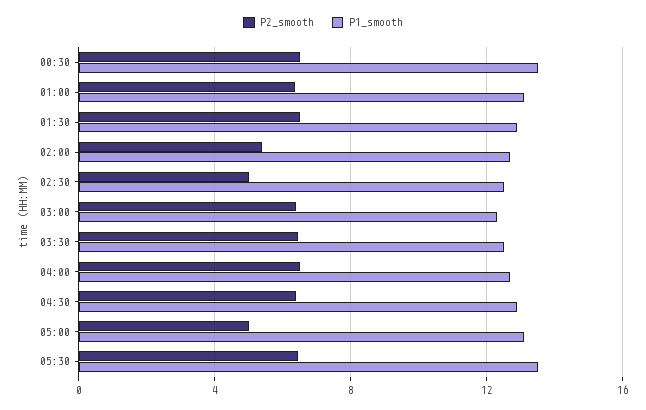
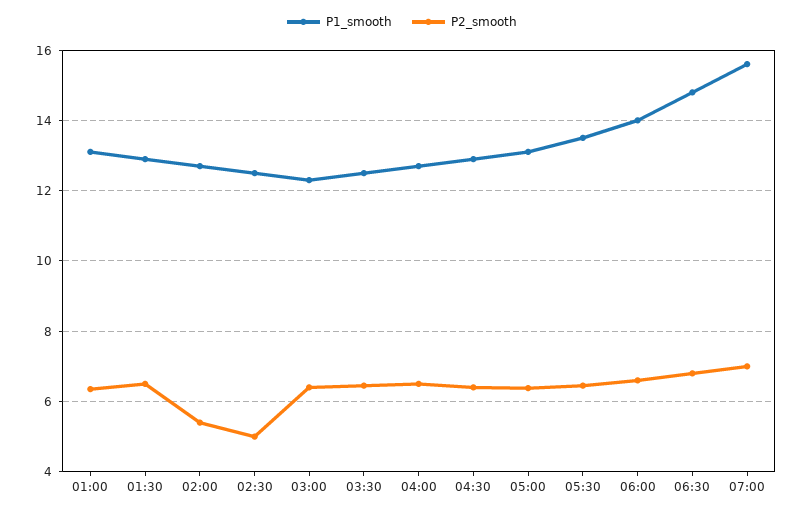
P2_smooth, 00:30: 6.5 -> none
P1_smooth, 00:30: 13.5 -> none
P2_smooth, 05:00: 5 -> 6.4
P1_smooth, 06:00: none -> 14
P2_smooth, 06:00: none -> 6.6
P1_smooth, 06:30: none -> 14.8
P2_smooth, 06:30: none -> 6.8
P1_smooth, 07:00: none -> 15.6
P2_smooth, 07:00: none -> 7

